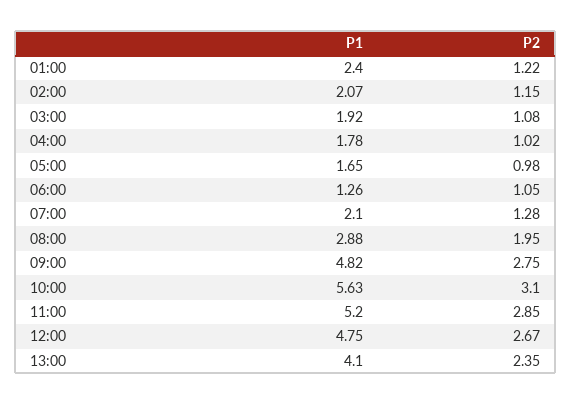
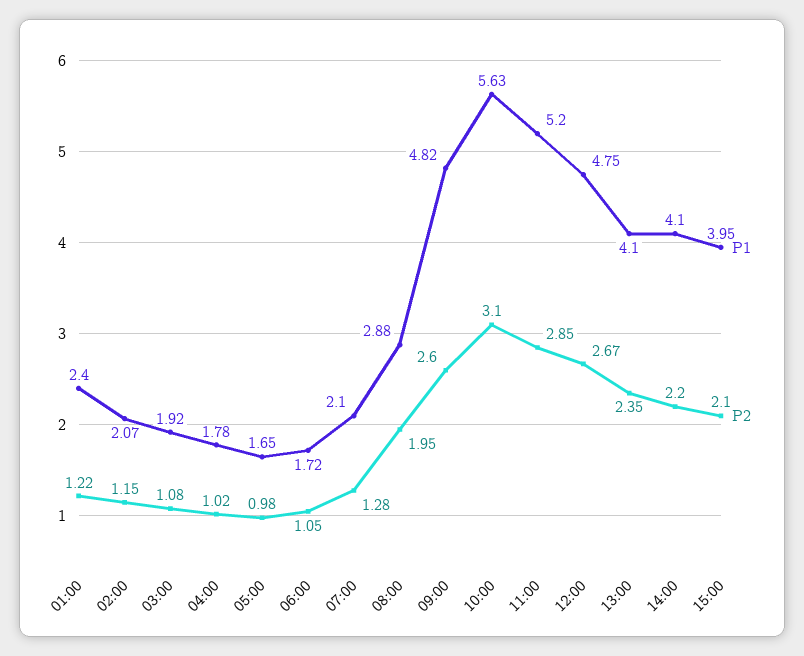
P1, 06:00: 1.26 -> 1.72
P2, 09:00: 2.75 -> 2.6
P1, 14:00: none -> 4.1
P2, 14:00: none -> 2.2
P1, 15:00: none -> 3.95
P2, 15:00: none -> 2.1

